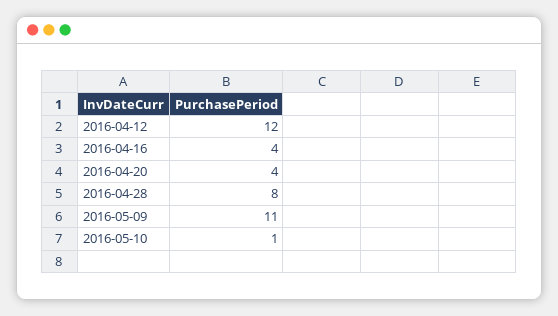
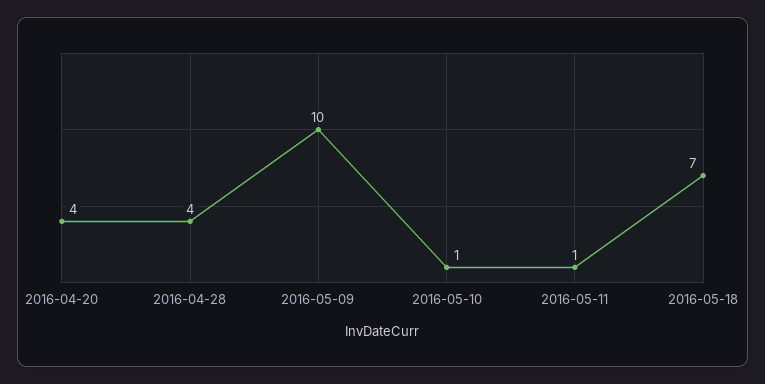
2016-04-12: 12 -> none
2016-04-16: 4 -> none
2016-04-28: 8 -> 4
2016-05-09: 11 -> 10
2016-05-11: none -> 1
2016-05-18: none -> 7

